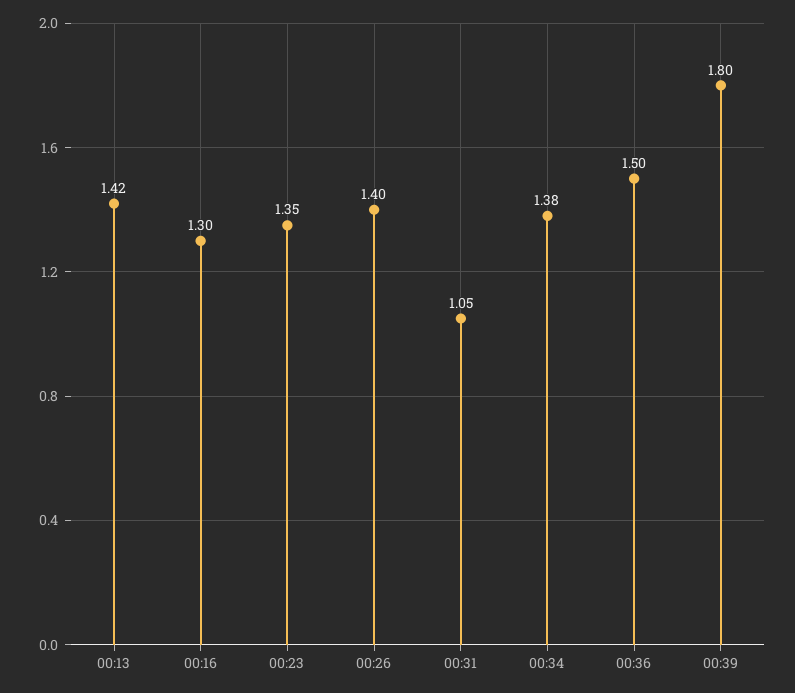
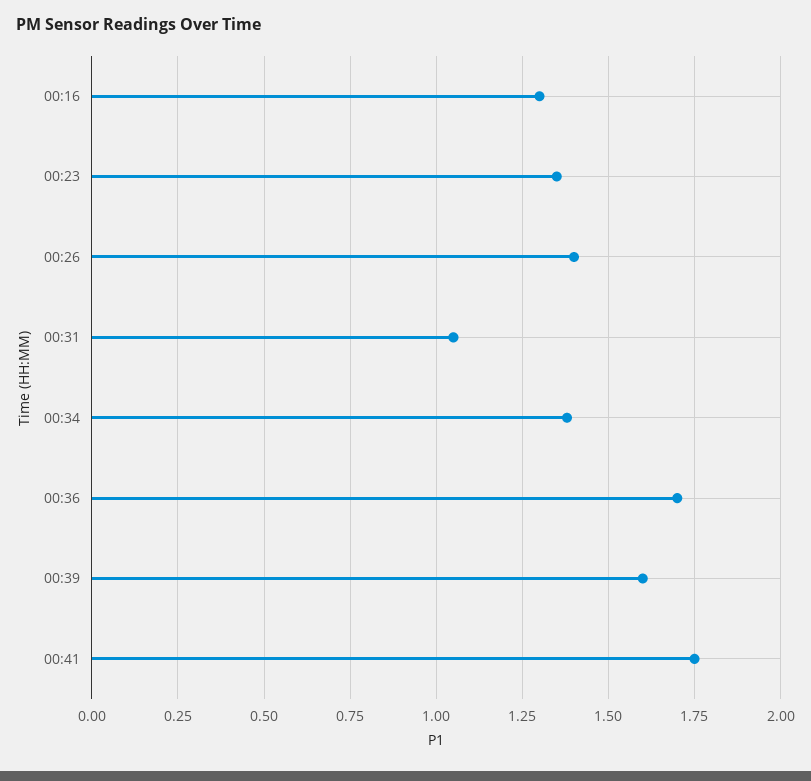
00:13: 1.42 -> none
00:36: 1.5 -> 1.7
00:39: 1.8 -> 1.6
00:41: none -> 1.75

